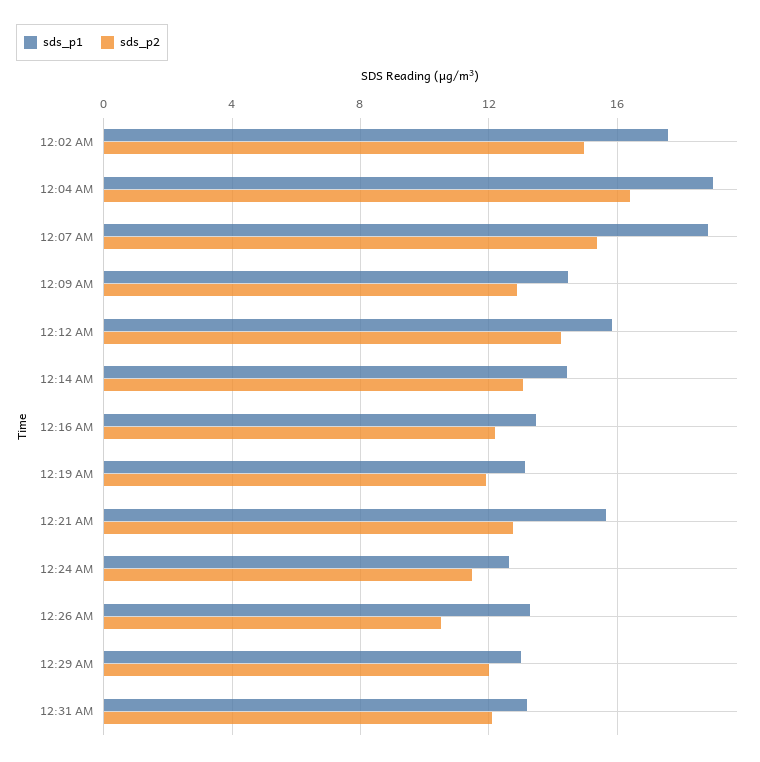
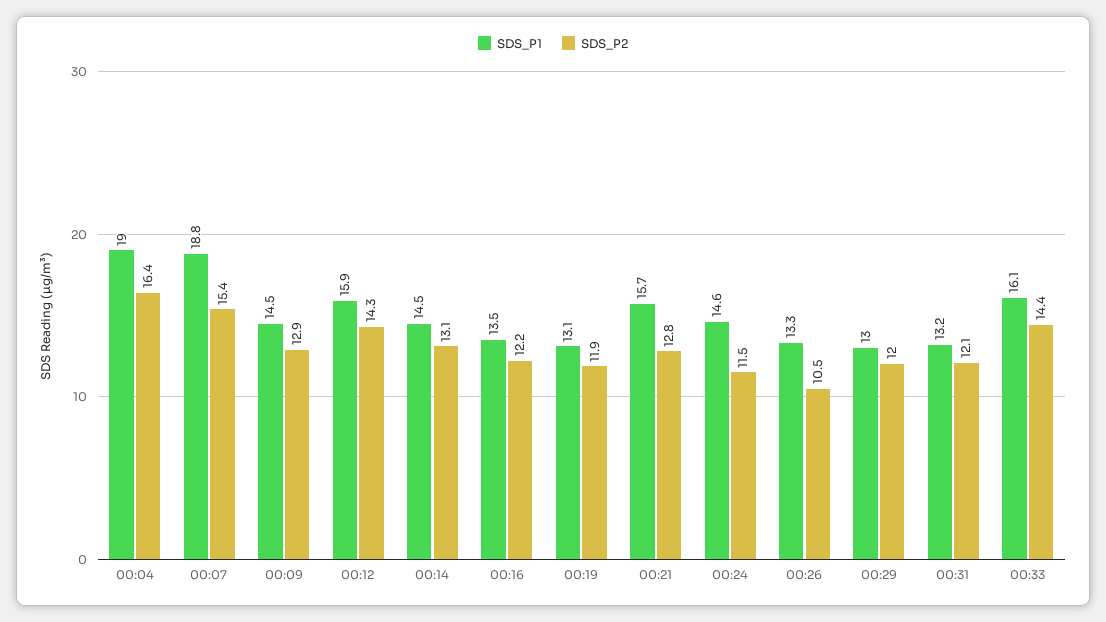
sds_p1, 12:02 AM: 17.5 -> none
sds_p2, 12:02 AM: 15 -> none
sds_p1, 12:24 AM: 12.5 -> 14.6
sds_p1, 00:33: none -> 16.1
sds_p2, 00:33: none -> 14.4

